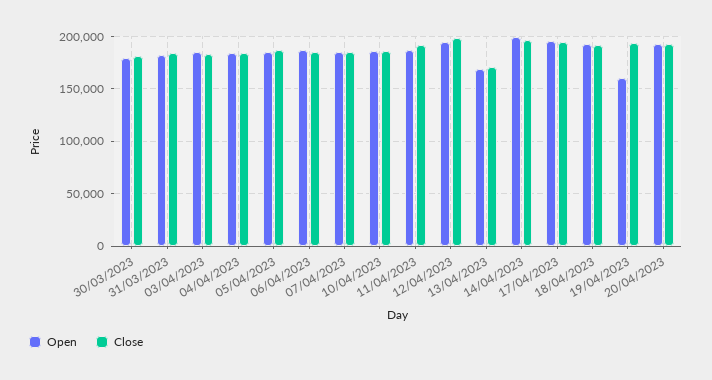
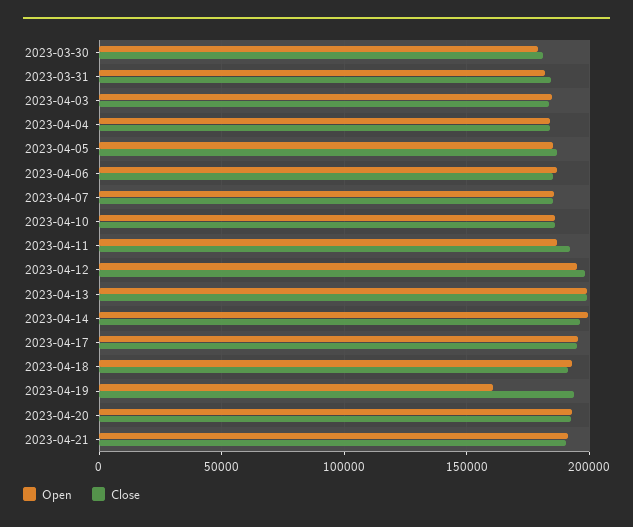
Open, 13/04/2023: 170000 -> 200000
Close, 13/04/2023: 170000 -> 200000
Open, 2023-04-21: none -> 190000
Close, 2023-04-21: none -> 190000

